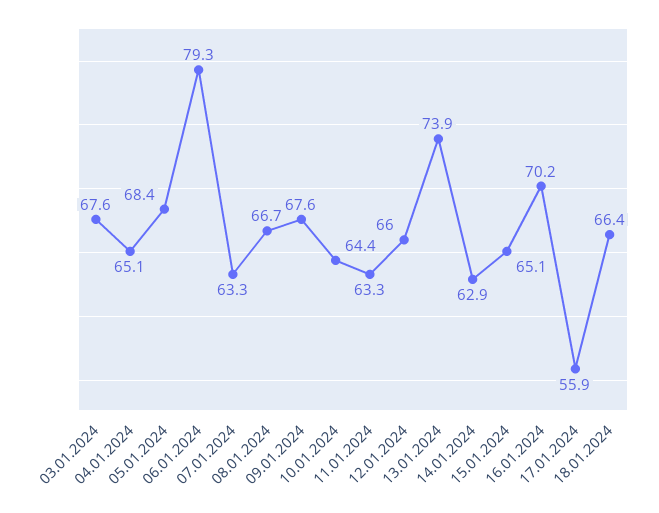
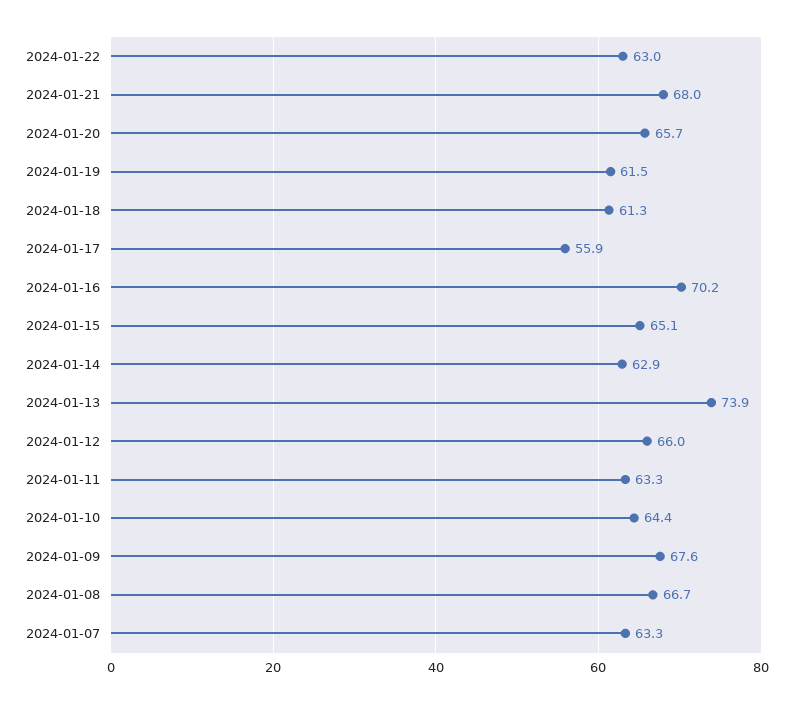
03.01.2024: 67.6 -> none
04.01.2024: 65.1 -> none
05.01.2024: 68.4 -> none
06.01.2024: 79.3 -> none
18.01.2024: 66.4 -> 61.3
2024-01-22: none -> 63
2024-01-21: none -> 68
2024-01-20: none -> 65.7
2024-01-19: none -> 61.5

